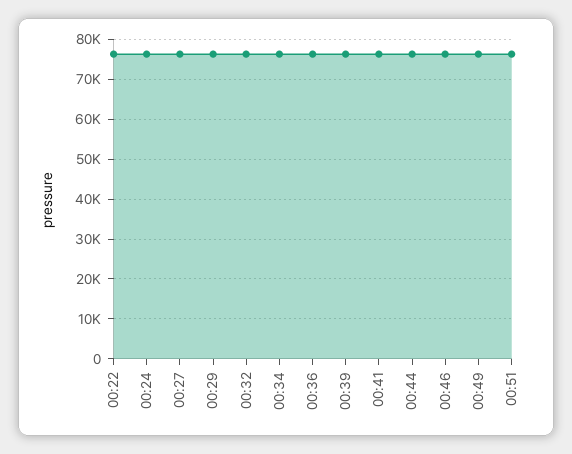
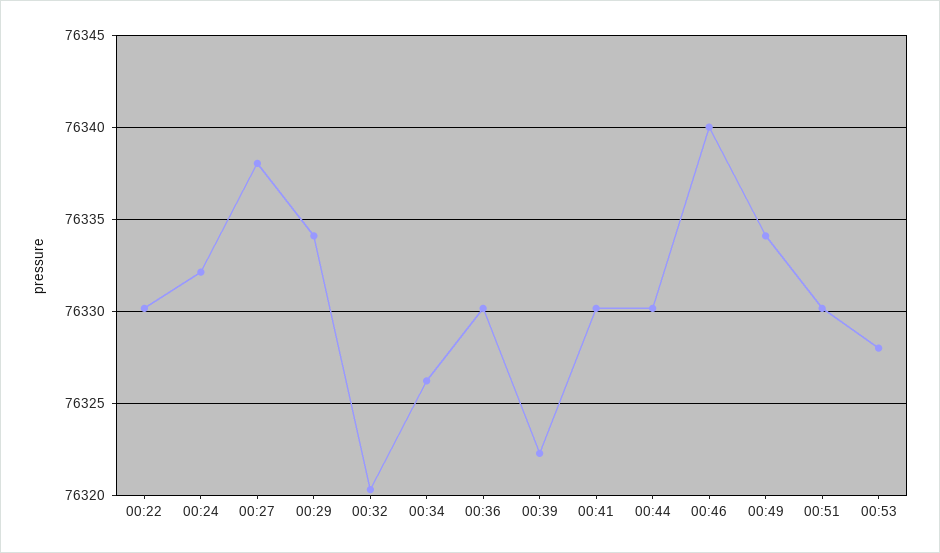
00:53: none -> 76328

